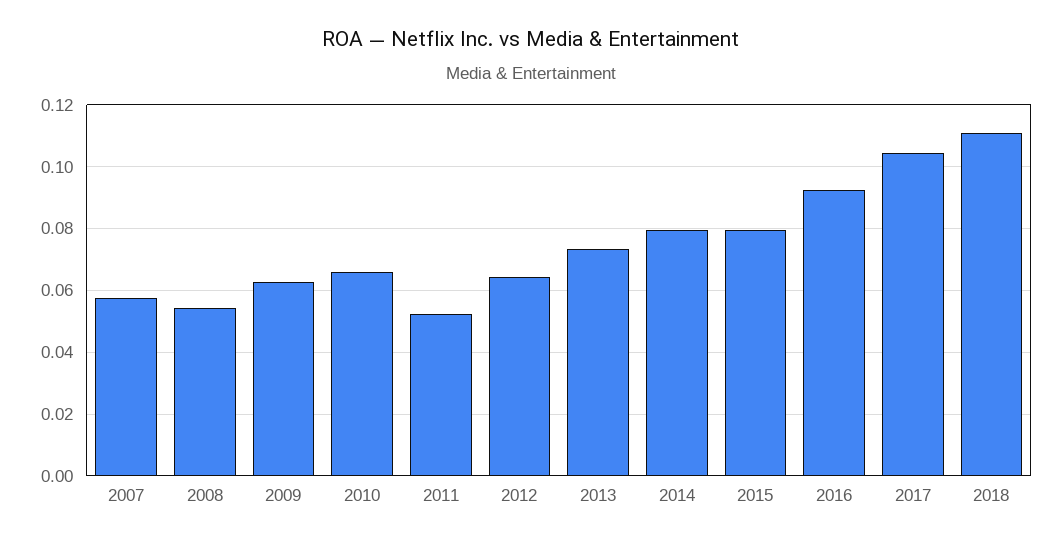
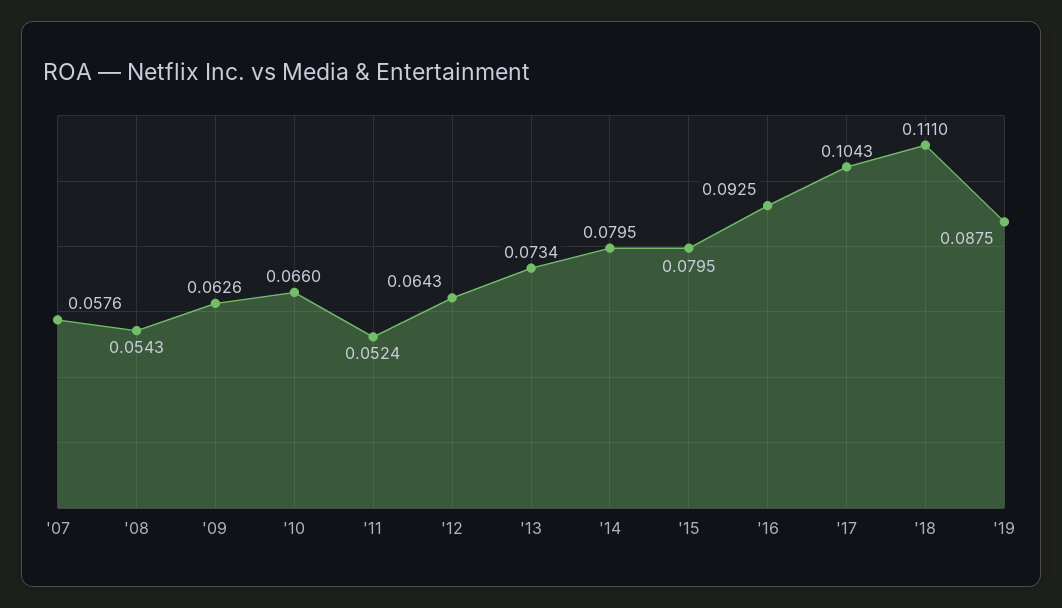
'19: none -> 0.0875

